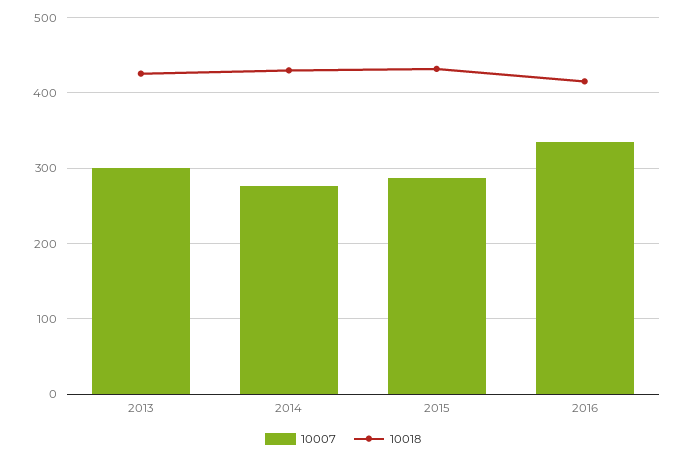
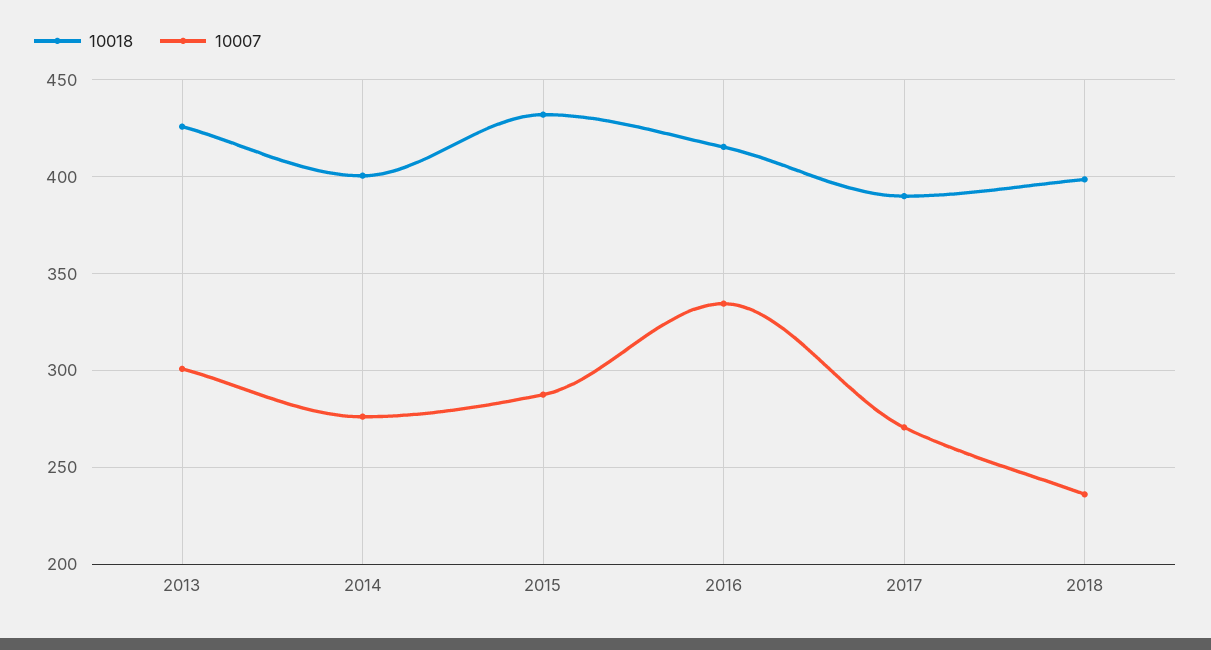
10018, 2014: 430 -> 400
10018, 2017: none -> 390
10007, 2017: none -> 270
10018, 2018: none -> 400
10007, 2018: none -> 235

